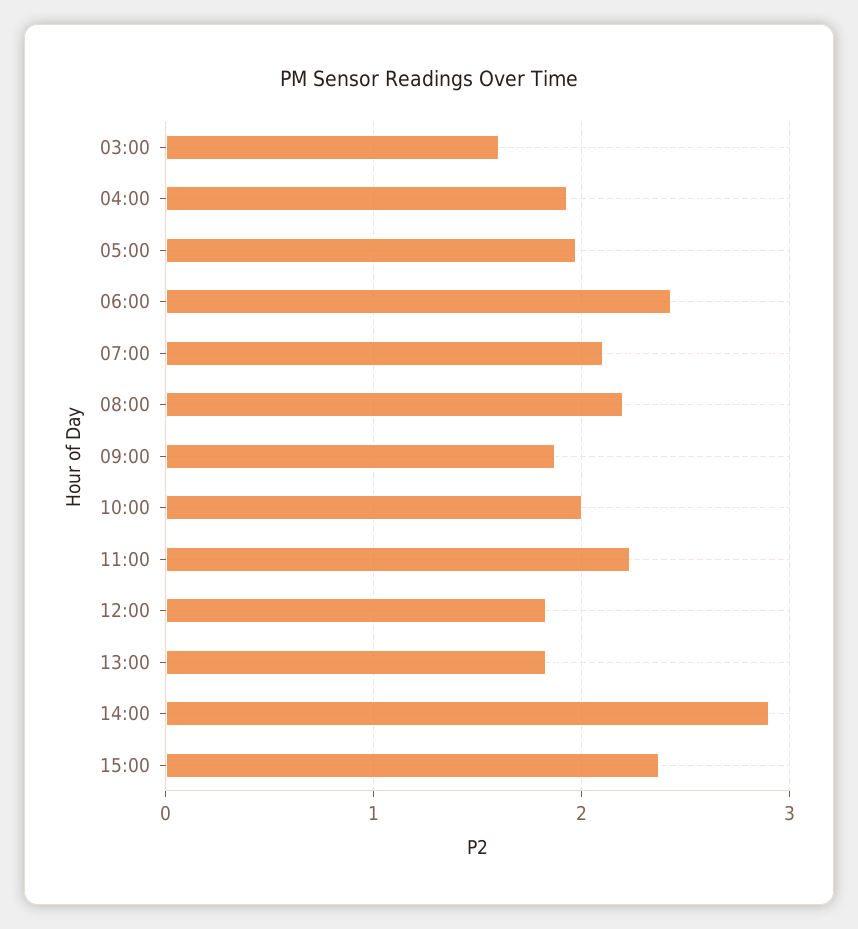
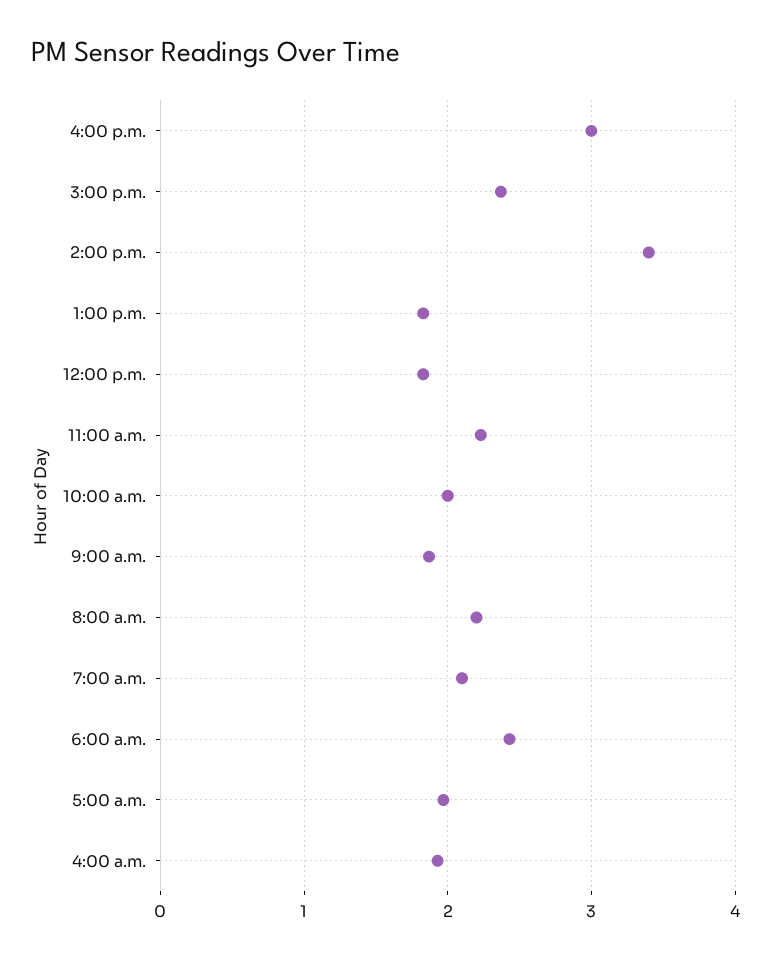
03:00: 1.6 -> none
14:00: 2.9 -> 3.4
4:00 p.m.: none -> 3

